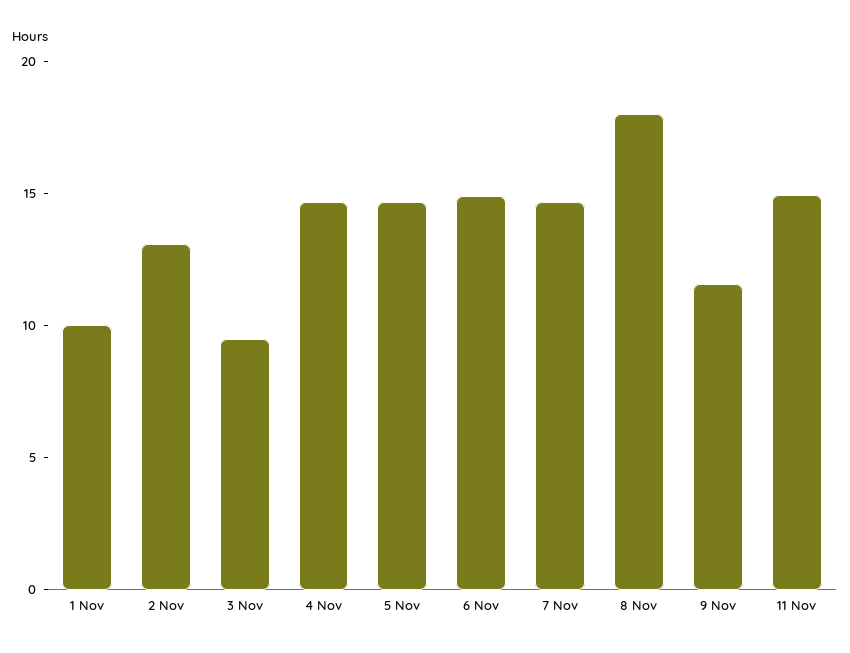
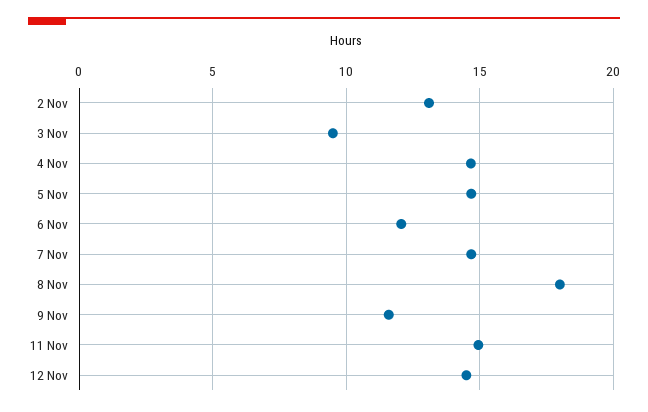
1 Nov: 10 -> none
6 Nov: 15 -> 12
12 Nov: none -> 14.5

